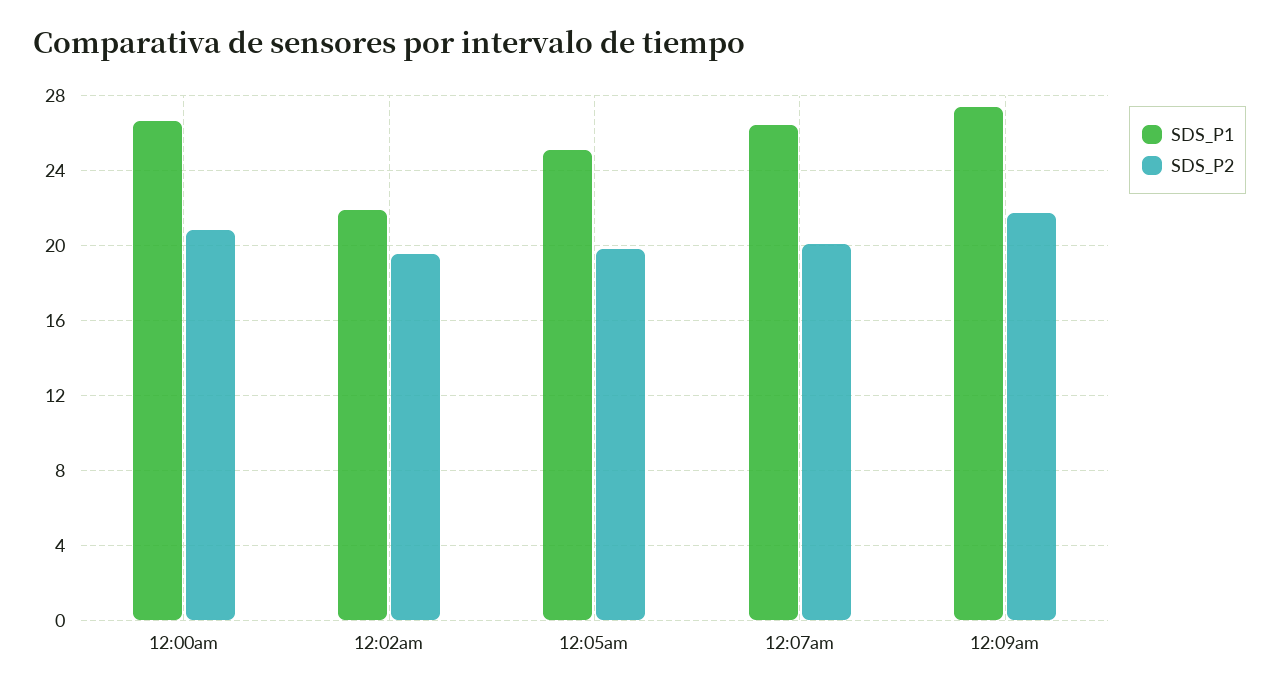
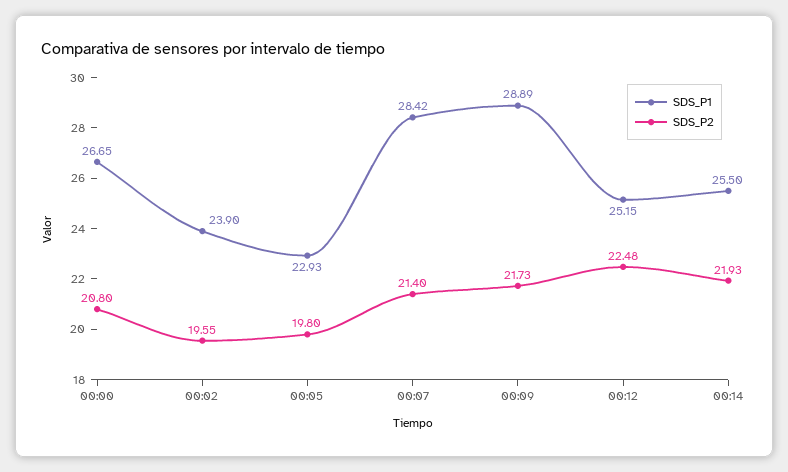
SDS_P1, 12:02am: 22 -> 23.9
SDS_P1, 12:05am: 25 -> 22.93
SDS_P1, 12:07am: 26.5 -> 28.42
SDS_P2, 12:07am: 20 -> 21.4
SDS_P1, 12:09am: 27.5 -> 28.89
SDS_P1, 00:12: none -> 25.15
SDS_P2, 00:12: none -> 22.48
SDS_P1, 00:14: none -> 25.5
SDS_P2, 00:14: none -> 21.93

